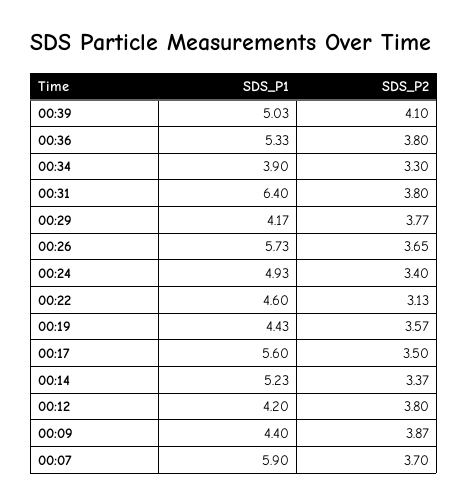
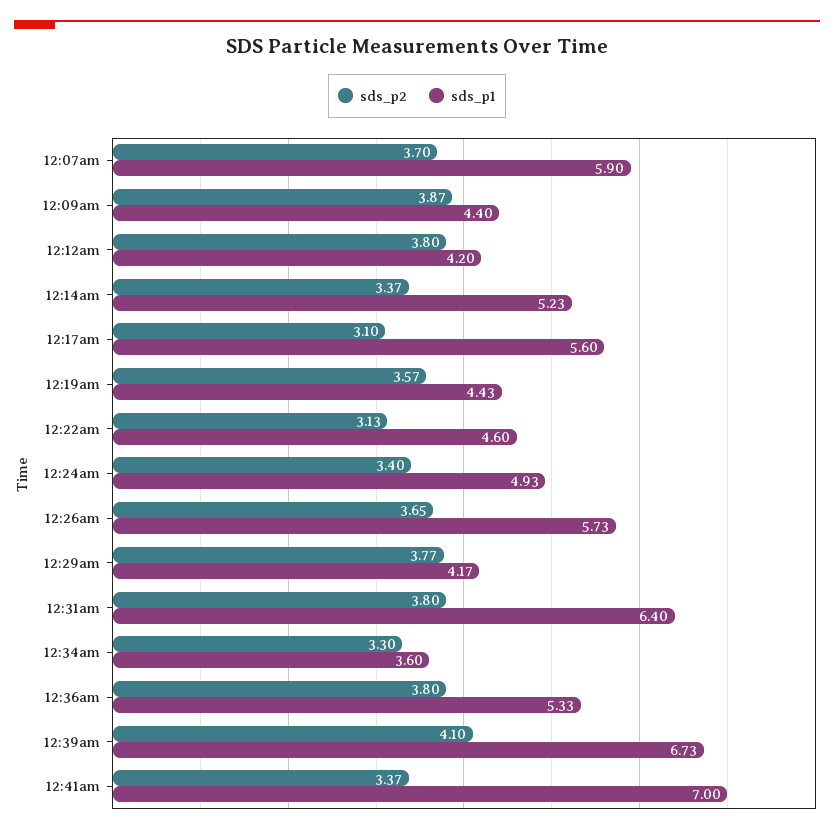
SDS_P1, 00:39: 5.03 -> 6.73
SDS_P1, 00:34: 3.9 -> 3.6
SDS_P2, 00:17: 3.5 -> 3.1
SDS_P2, 12:41am: none -> 3.37
SDS_P1, 12:41am: none -> 7

